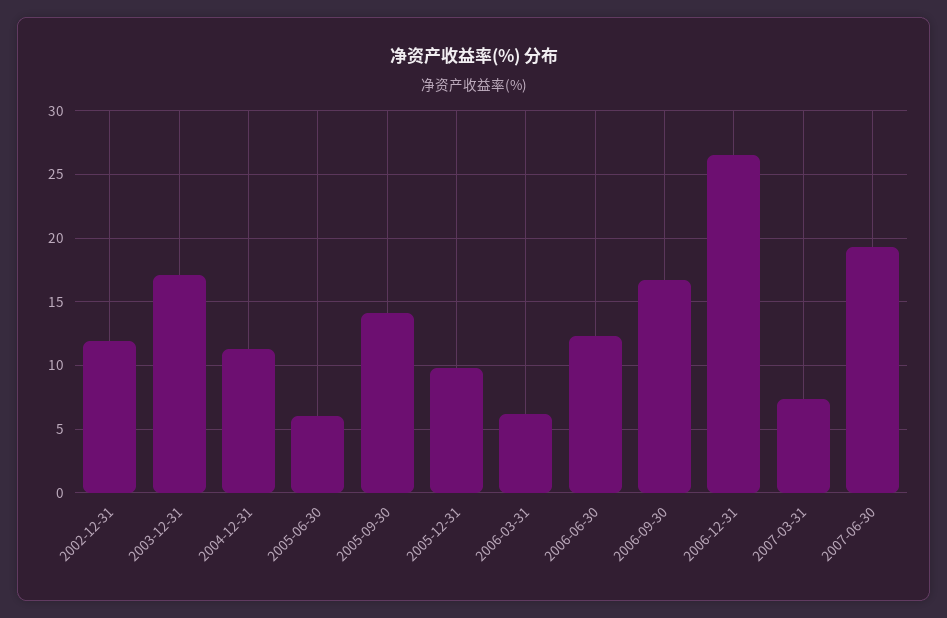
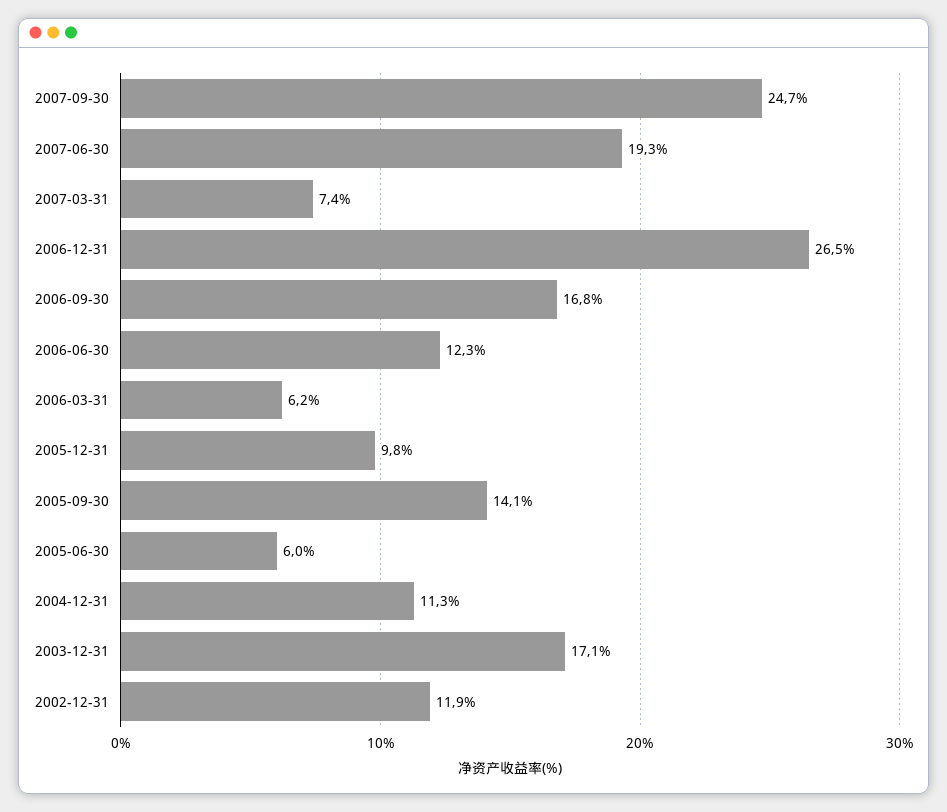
2007-09-30: none -> 24.7

